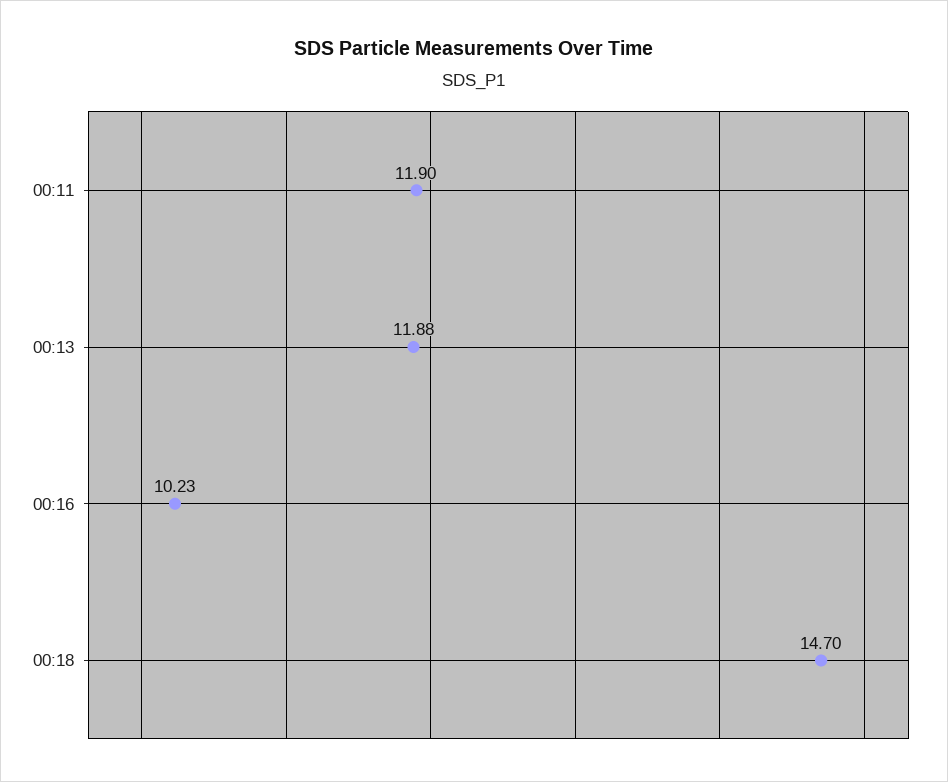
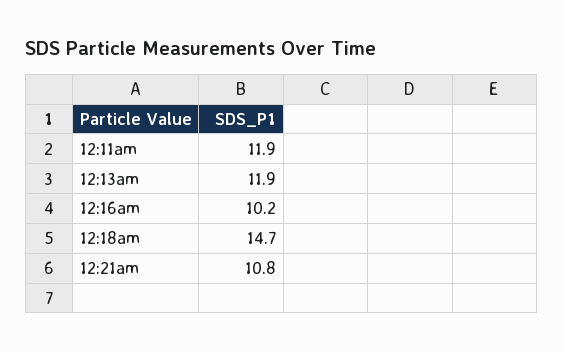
12:21am: none -> 10.8

